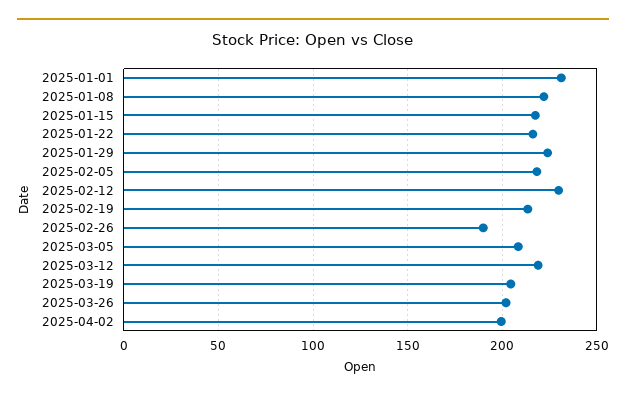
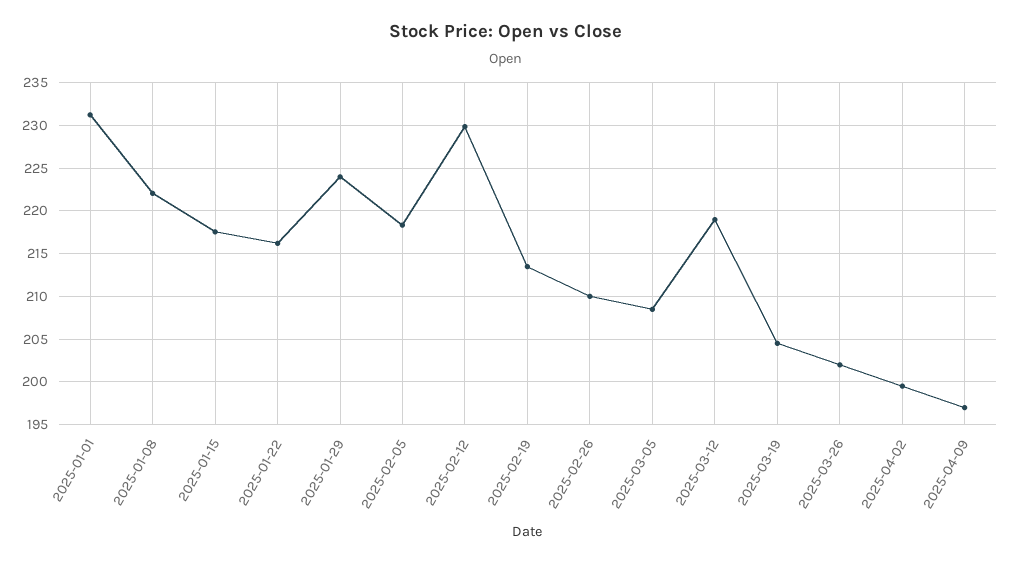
2025-02-26: 190 -> 210
2025-04-09: none -> 197

